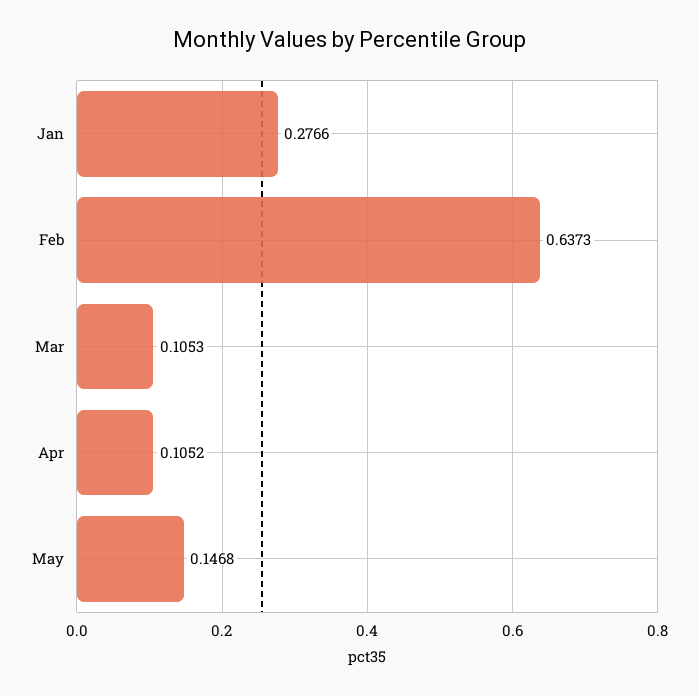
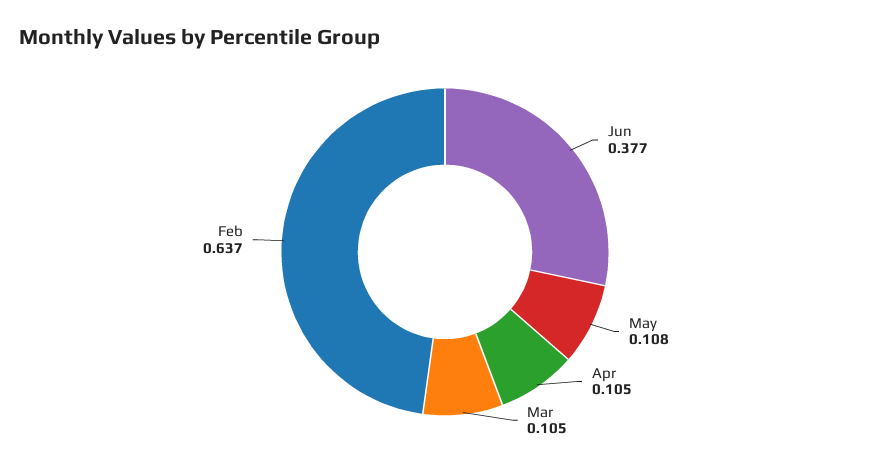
Jan: 0.2766 -> none
May: 0.1468 -> 0.108
Jun: none -> 0.377

